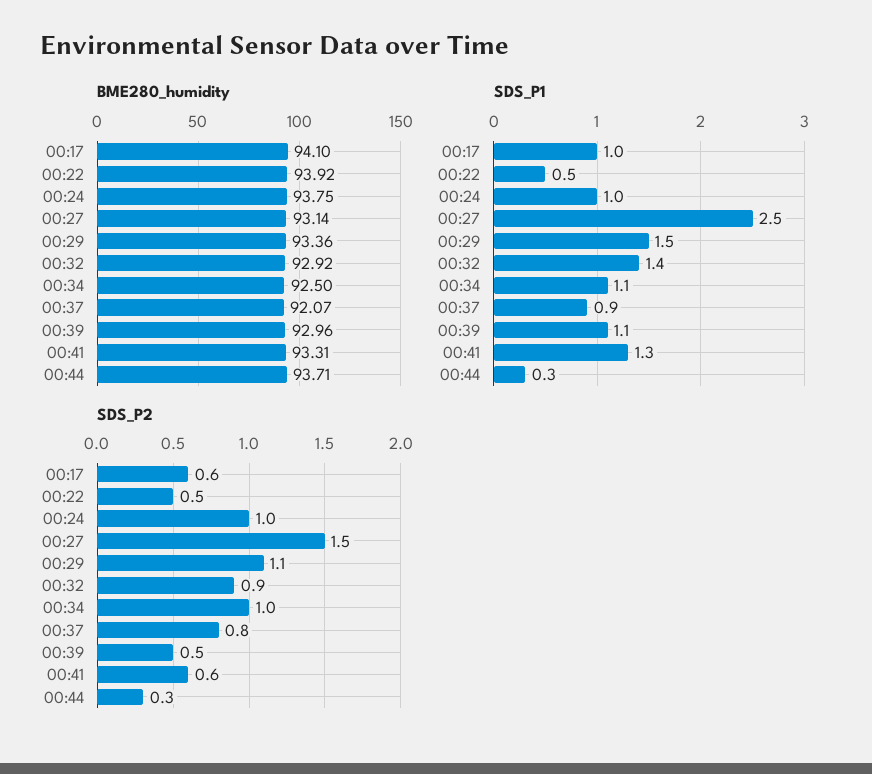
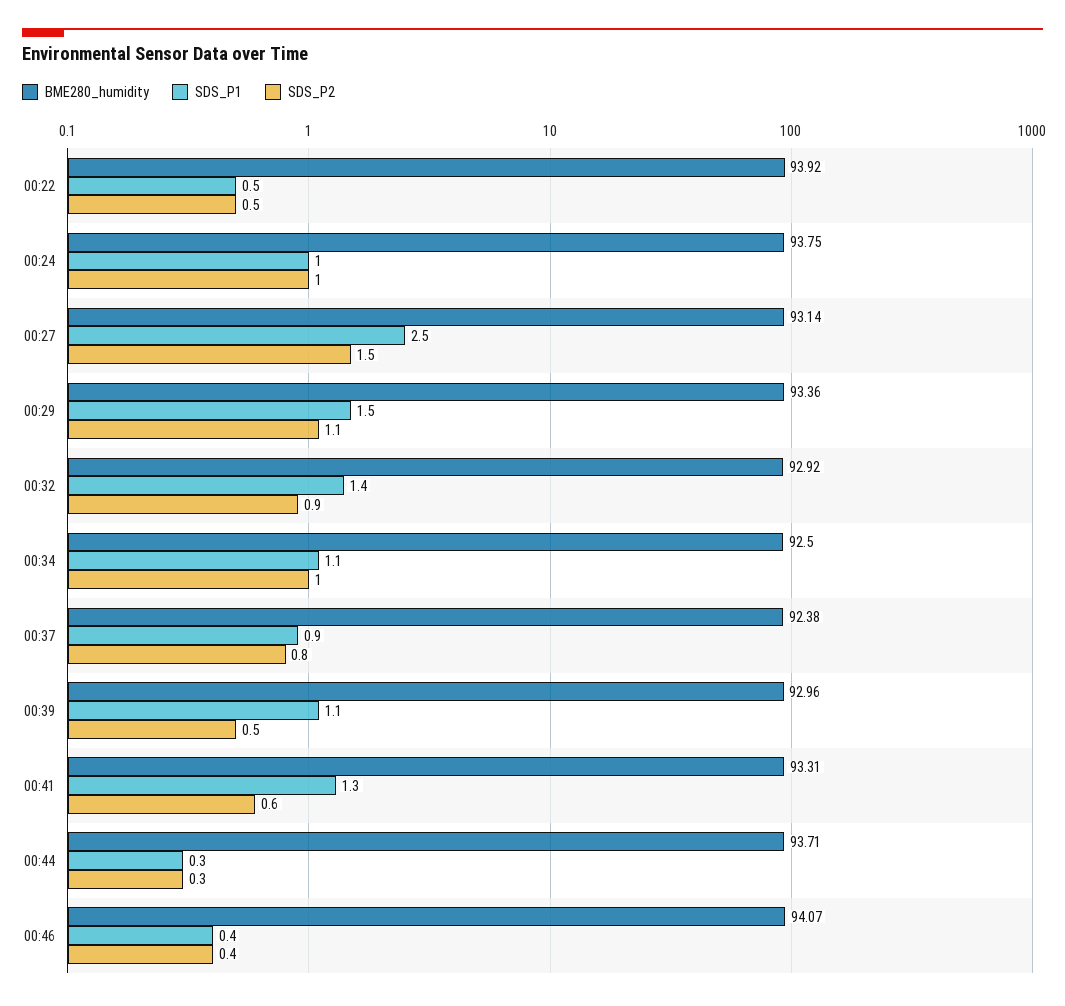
BME280_humidity, 00:17: 94.1 -> none
BME280_humidity, 00:37: 92.07 -> 92.38
SDS_P1, 00:17: 1 -> none
SDS_P2, 00:17: 0.6 -> none
BME280_humidity, 00:46: none -> 94.07
SDS_P1, 00:46: none -> 0.4
SDS_P2, 00:46: none -> 0.4

